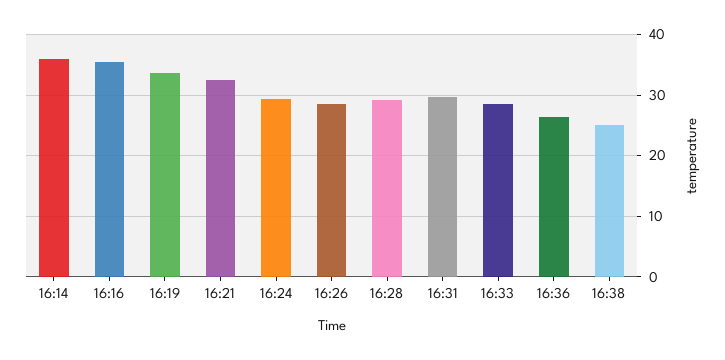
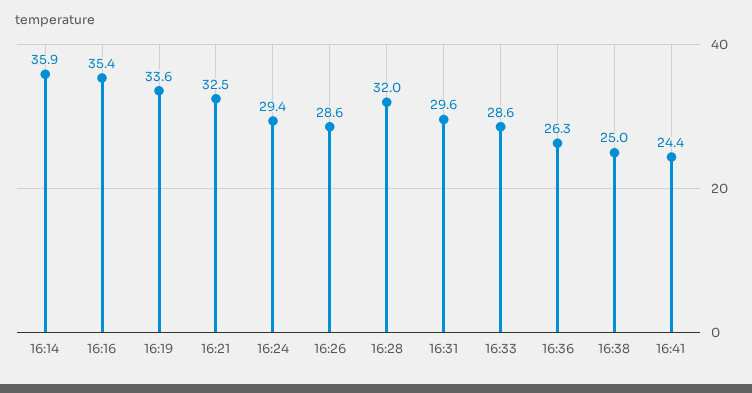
16:28: 29 -> 32
16:41: none -> 24.4

